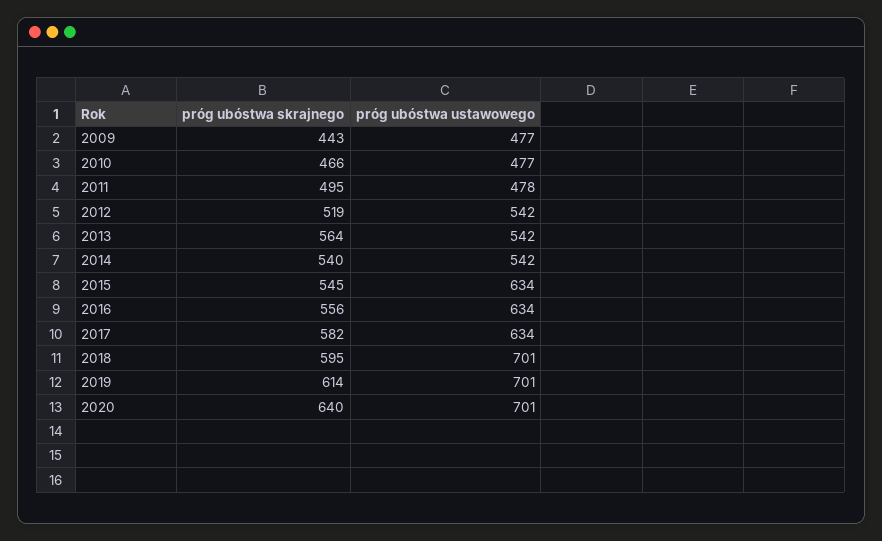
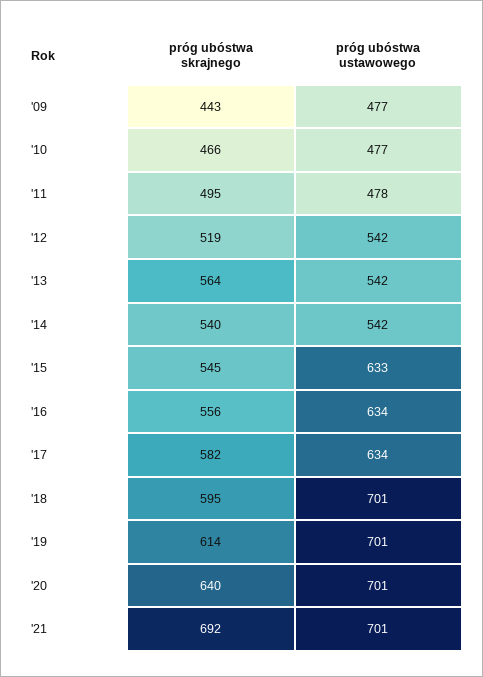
próg ubóstwa ustawowego, 2015: 634 -> 633
próg ubóstwa skrajnego, '21: none -> 692
próg ubóstwa ustawowego, '21: none -> 701

